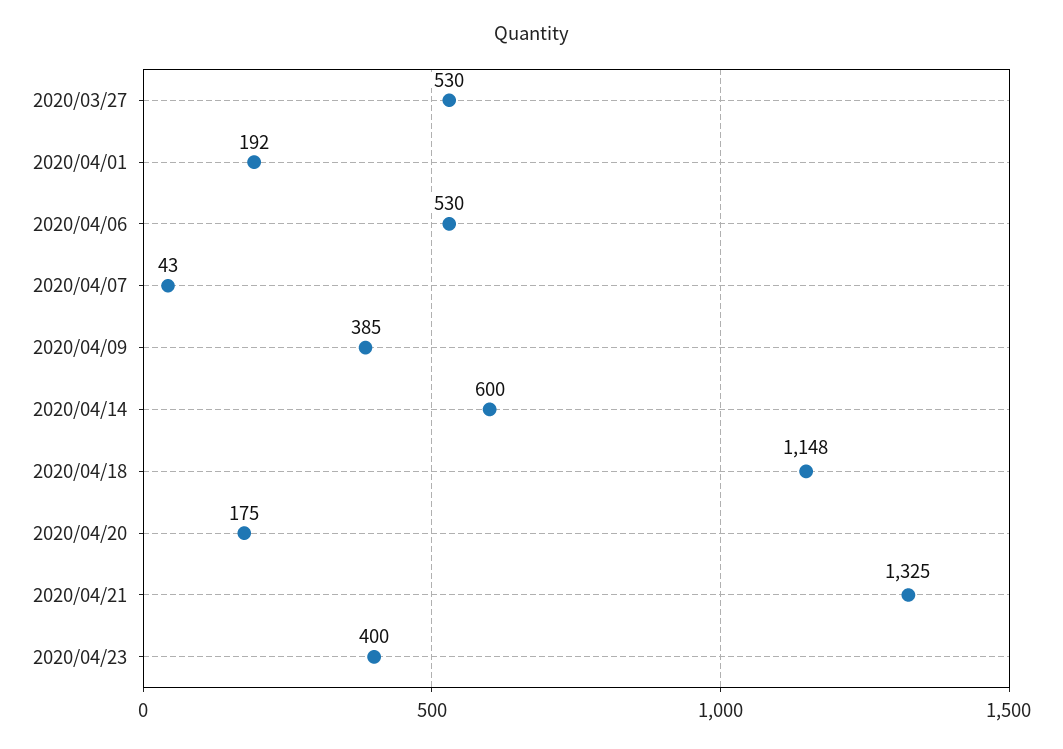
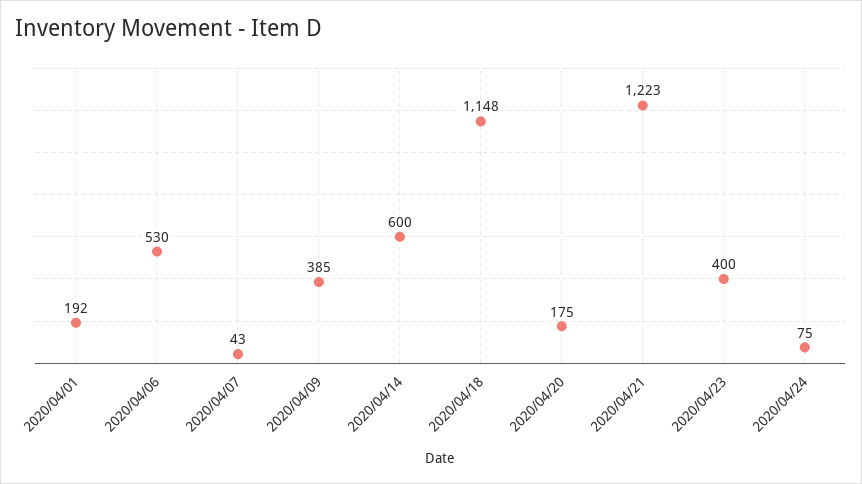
2020/03/27: 530 -> none
2020/04/21: 1325 -> 1223
2020/04/24: none -> 75

